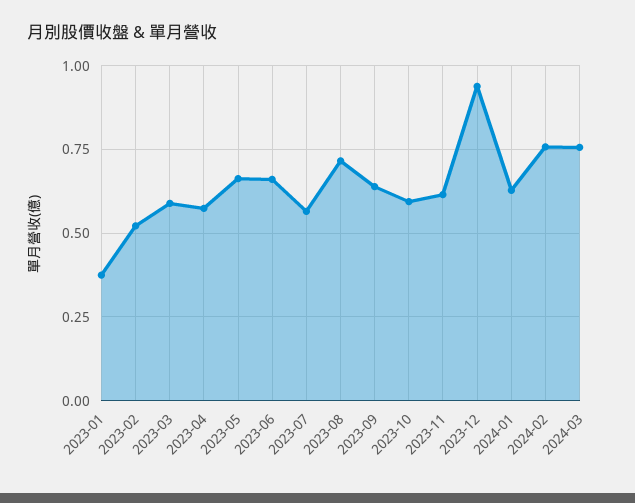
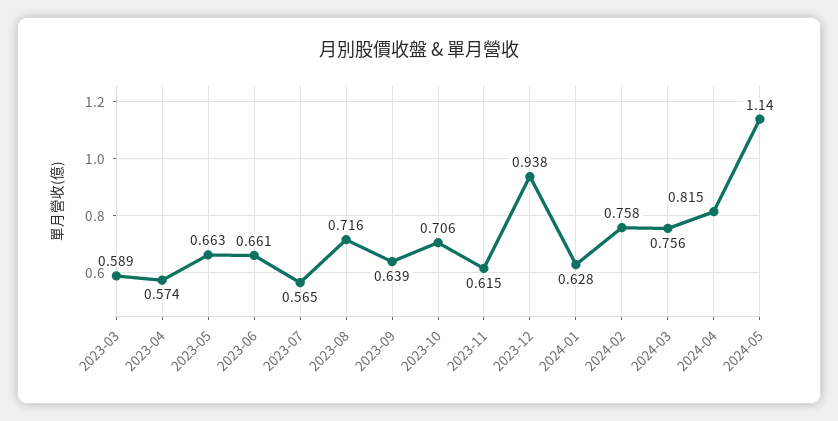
2023-01: 0.375 -> none
2023-02: 0.525 -> none
2023-10: 0.6 -> 0.706
2024-04: none -> 0.815
2024-05: none -> 1.14

